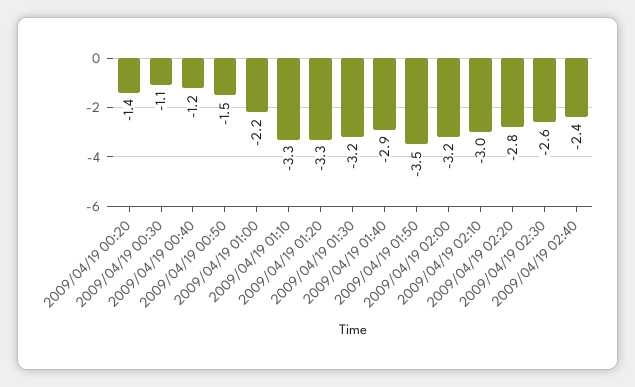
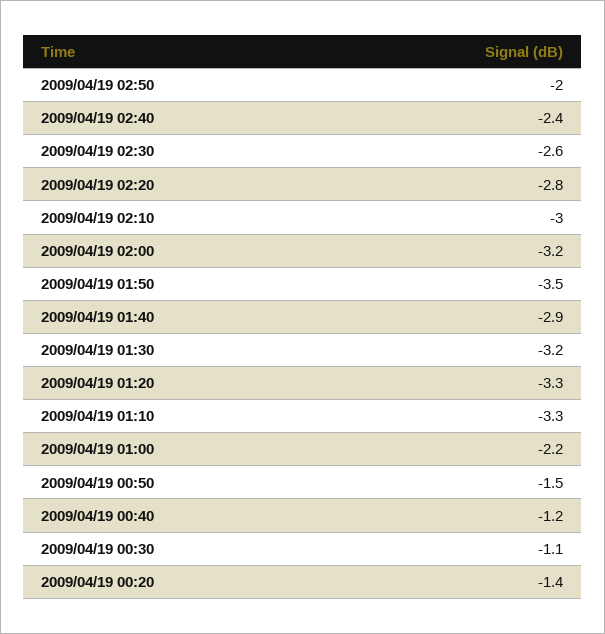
2009/04/19 02:50: none -> -2

